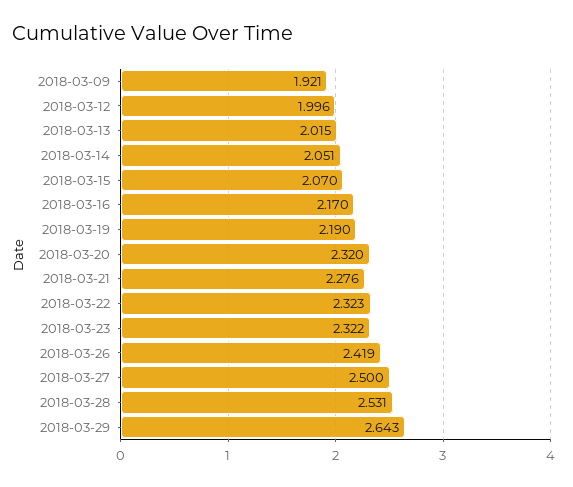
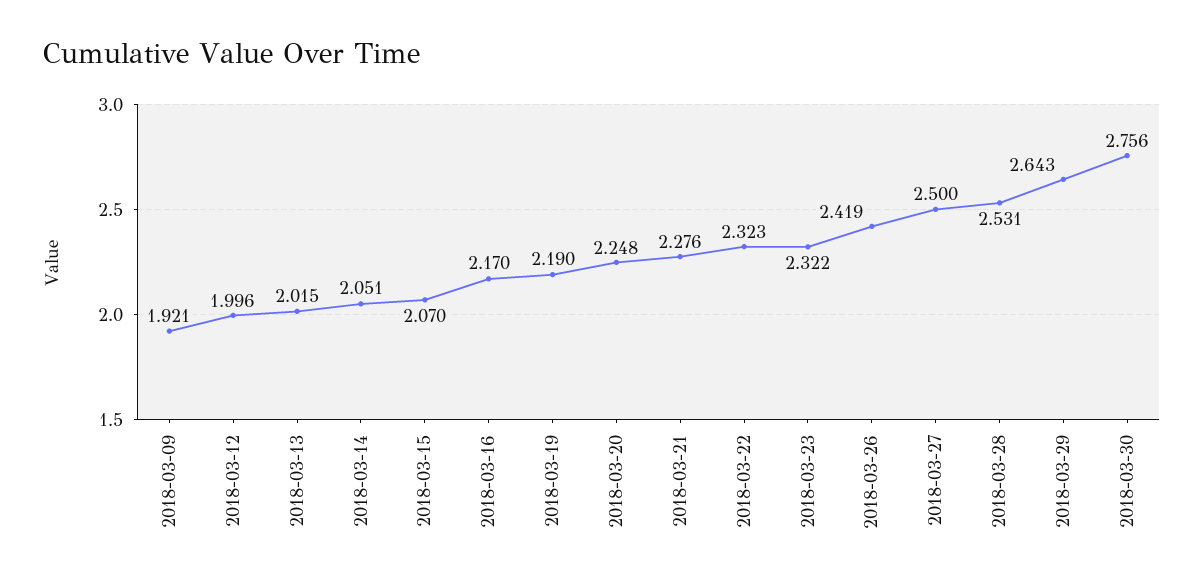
2018-03-20: 2.32 -> 2.248
2018-03-30: none -> 2.756

